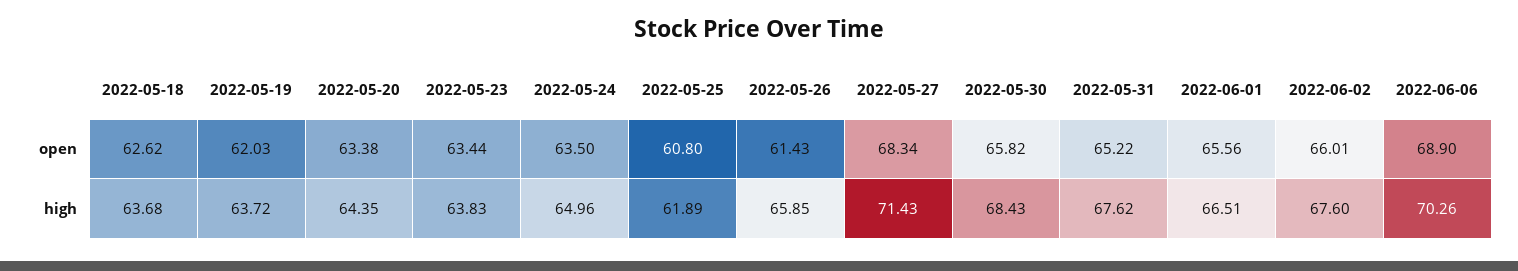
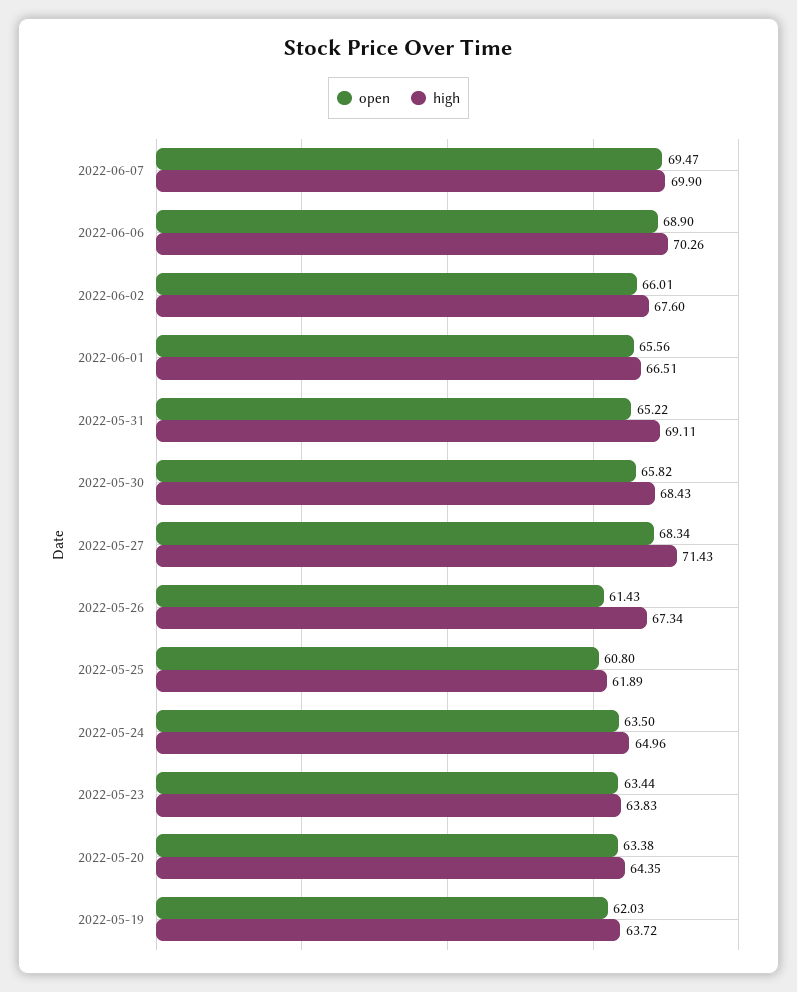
open, 2022-05-18: 62.62 -> none
high, 2022-05-18: 63.68 -> none
high, 2022-05-26: 65.85 -> 67.34
high, 2022-05-31: 67.62 -> 69.11
open, 2022-06-07: none -> 69.47
high, 2022-06-07: none -> 69.9

